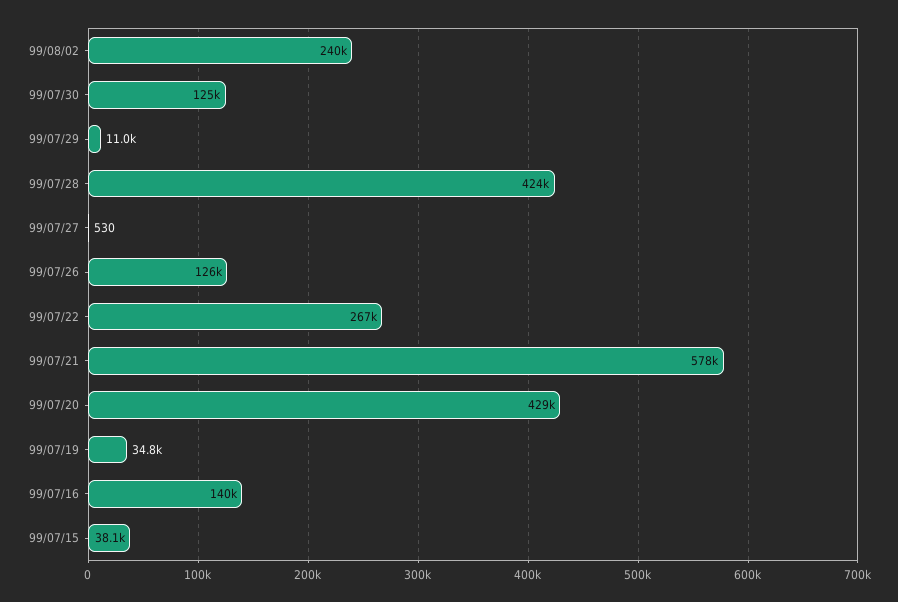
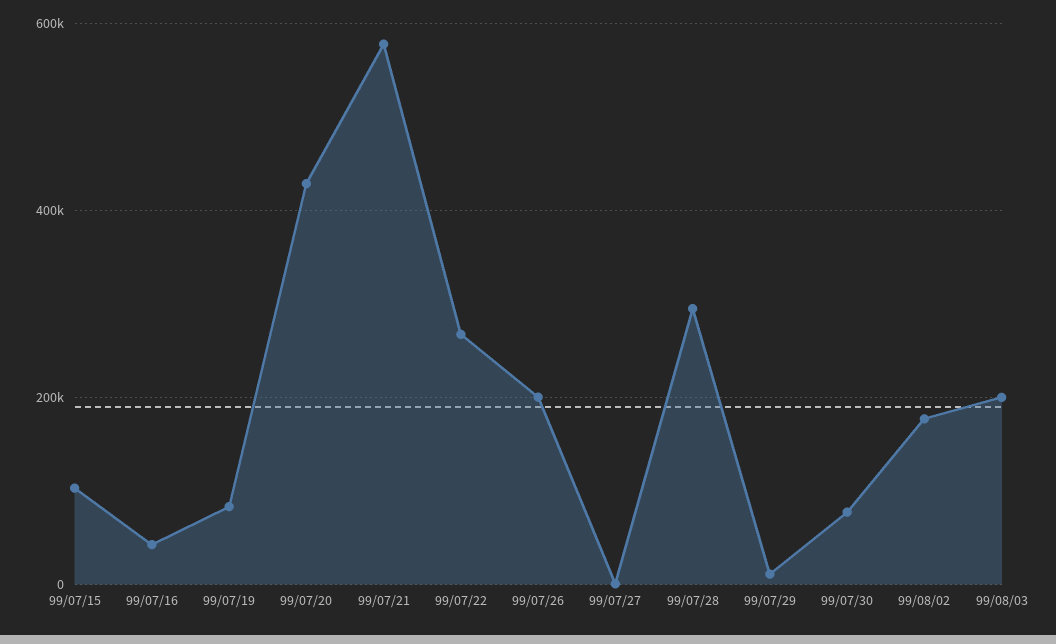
99/08/02: 240000 -> 180000
99/07/30: 125000 -> 80000
99/07/28: 424000 -> 300000
99/07/26: 126000 -> 200000
99/07/19: 34800 -> 80000
99/07/16: 140000 -> 40000
99/07/15: 38100 -> 100000
99/08/03: none -> 200000

